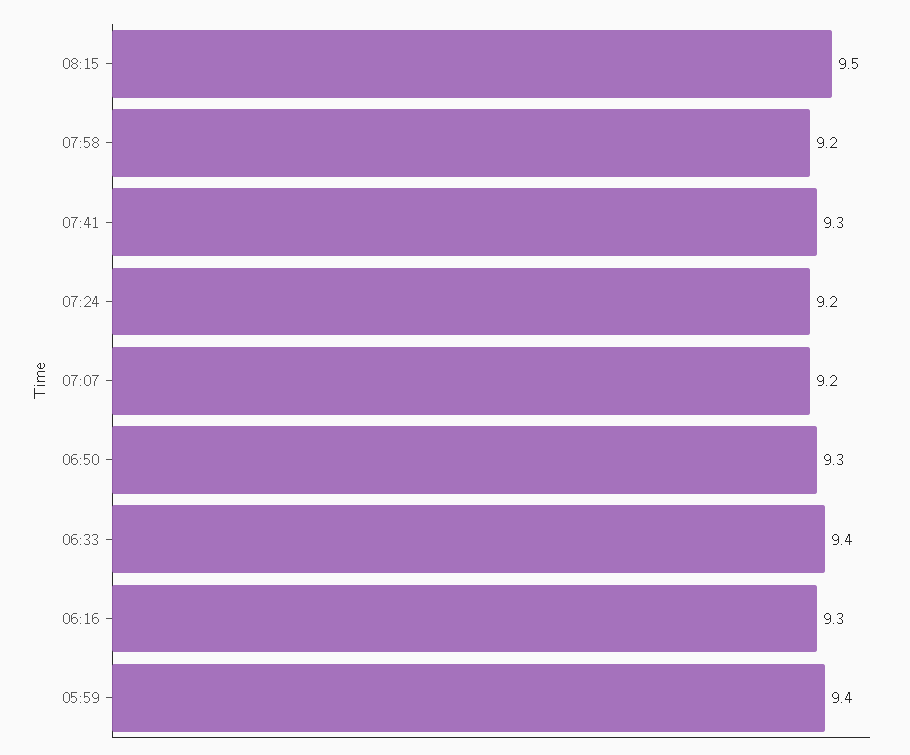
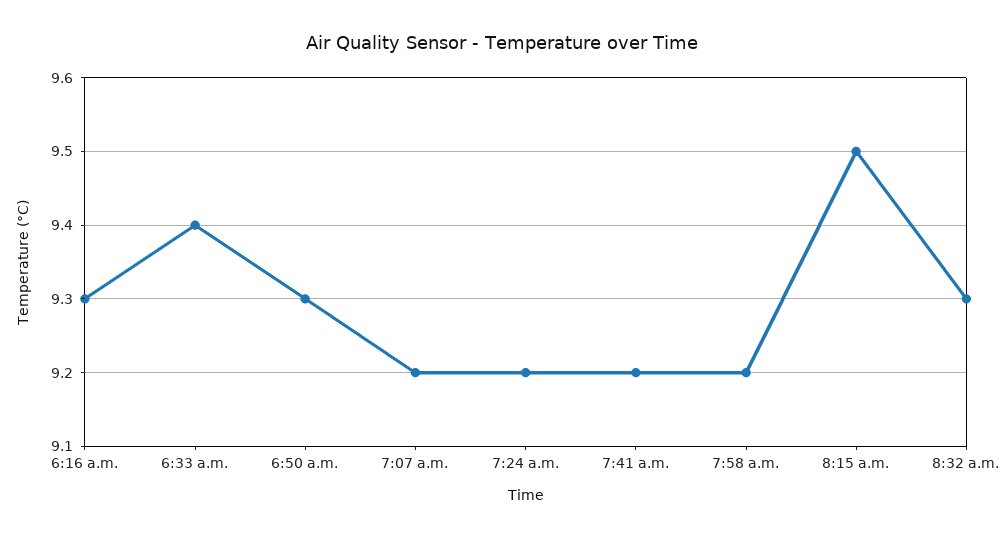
07:41: 9.3 -> 9.2
05:59: 9.4 -> none
8:32 a.m.: none -> 9.3

